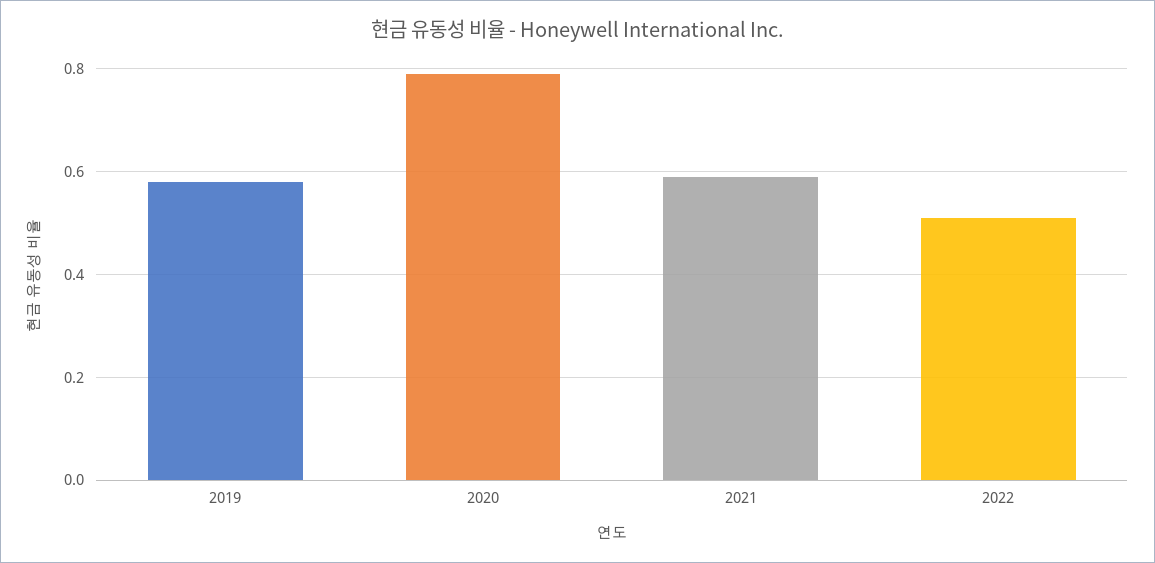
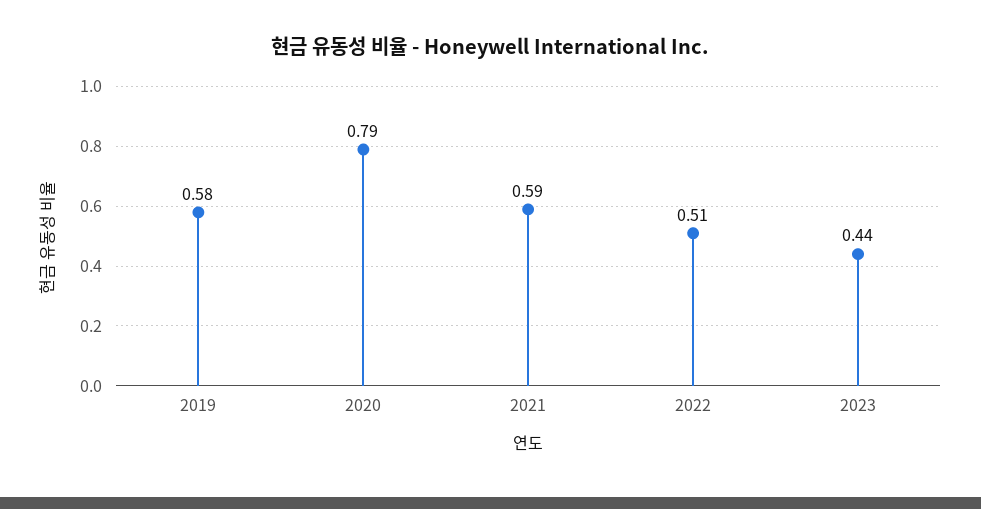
2023: none -> 0.44

